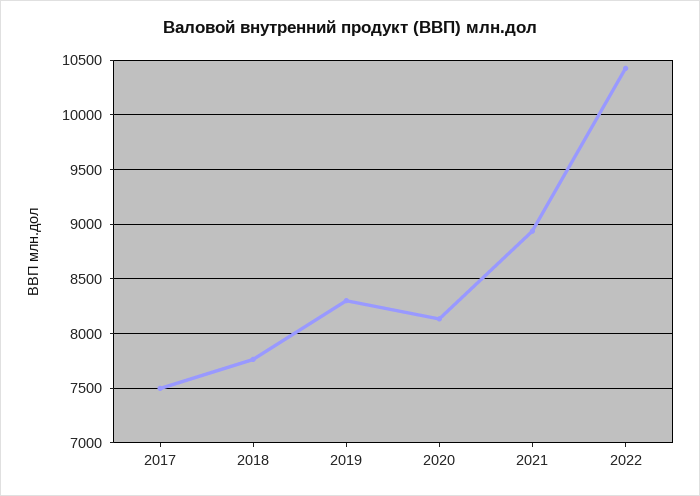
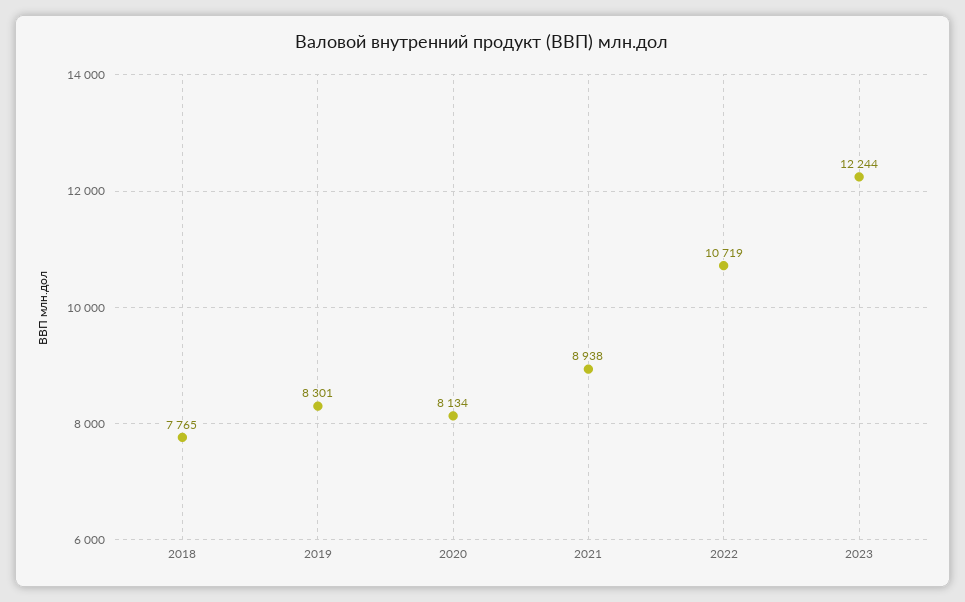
2017: 7500 -> none
2022: 10400 -> 10719
2023: none -> 12244

